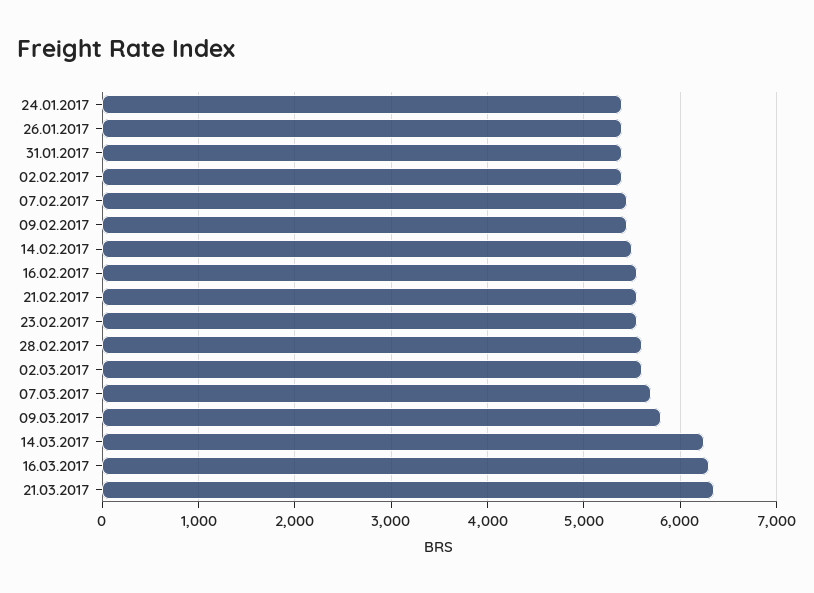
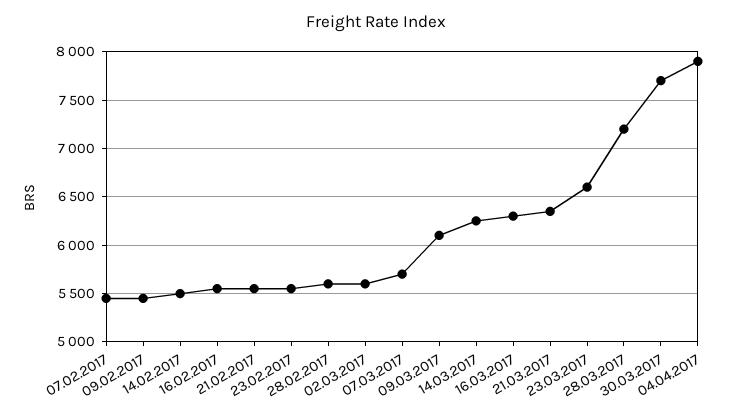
24.01.2017: 5400 -> none
26.01.2017: 5400 -> none
31.01.2017: 5400 -> none
02.02.2017: 5400 -> none
09.03.2017: 5800 -> 6100
23.03.2017: none -> 6600
28.03.2017: none -> 7200
30.03.2017: none -> 7700
04.04.2017: none -> 7900

